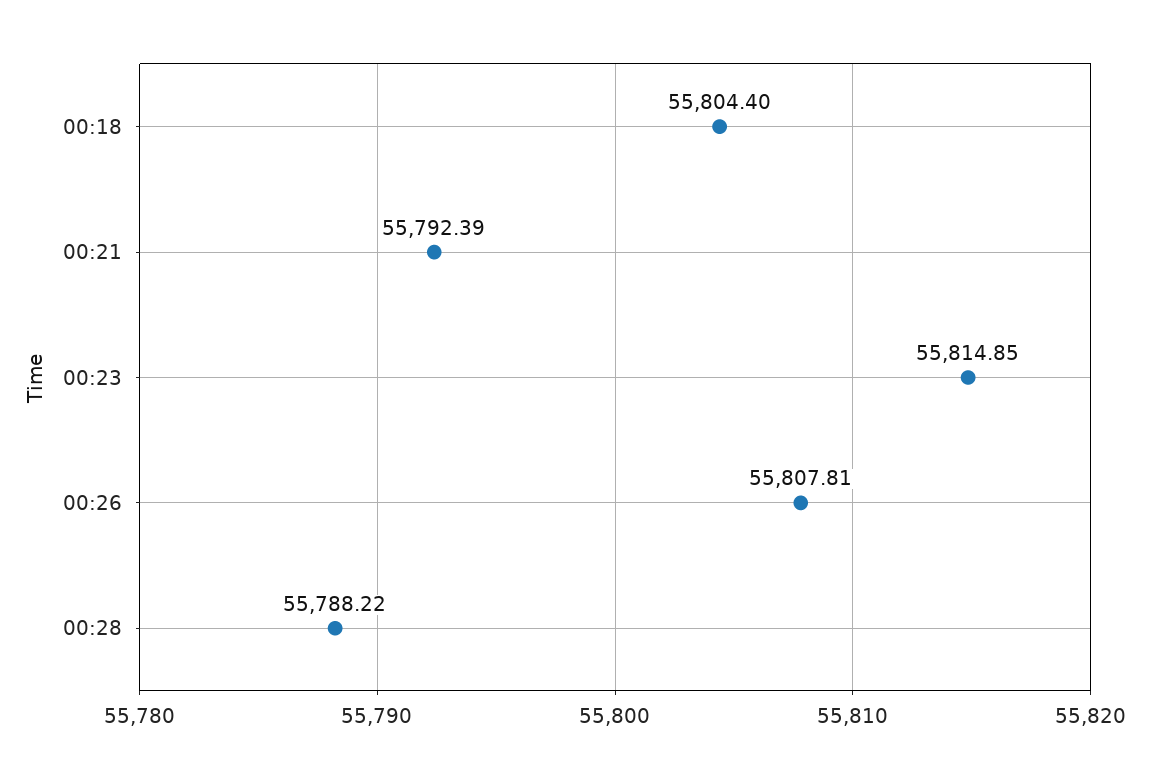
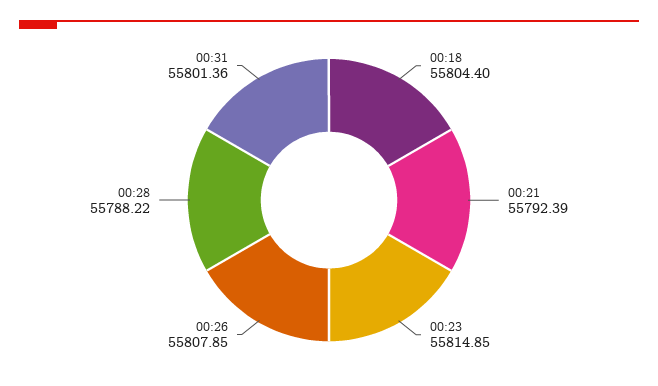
00:26: 55807.81 -> 55807.85
00:31: none -> 55801.36

